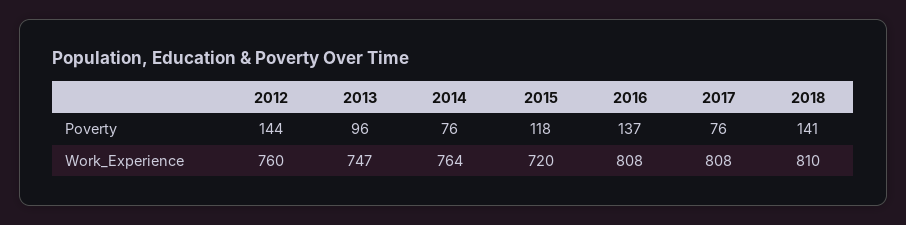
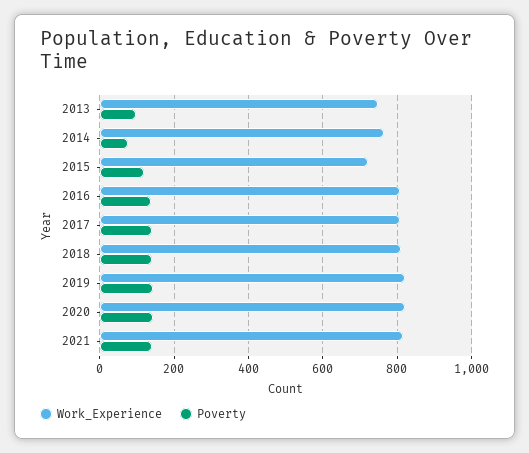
Poverty, 2012: 144 -> none
Poverty, 2017: 76 -> 140
Work_Experience, 2012: 760 -> none
Work_Experience, 2019: none -> 820
Poverty, 2019: none -> 140
Work_Experience, 2020: none -> 820
Poverty, 2020: none -> 140
Work_Experience, 2021: none -> 820
Poverty, 2021: none -> 140

